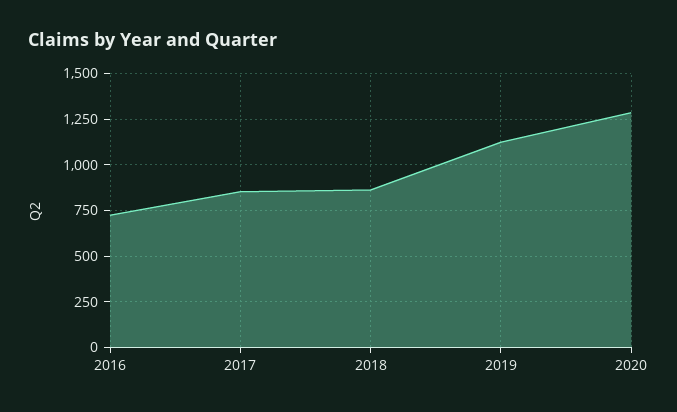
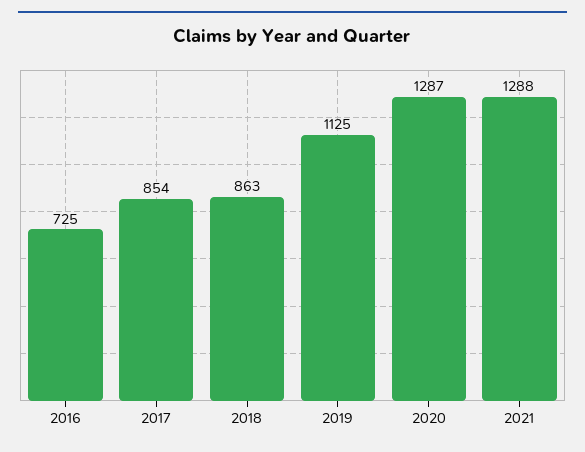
2021: none -> 1288

